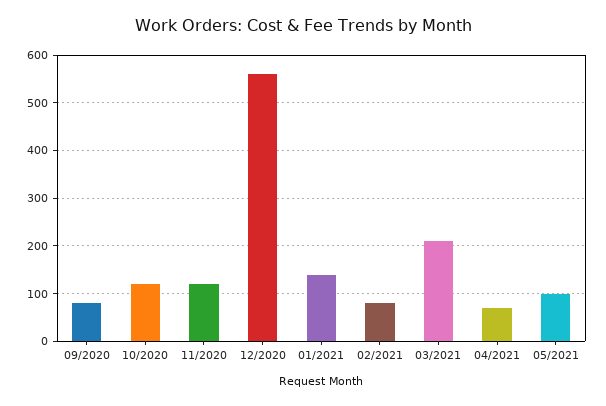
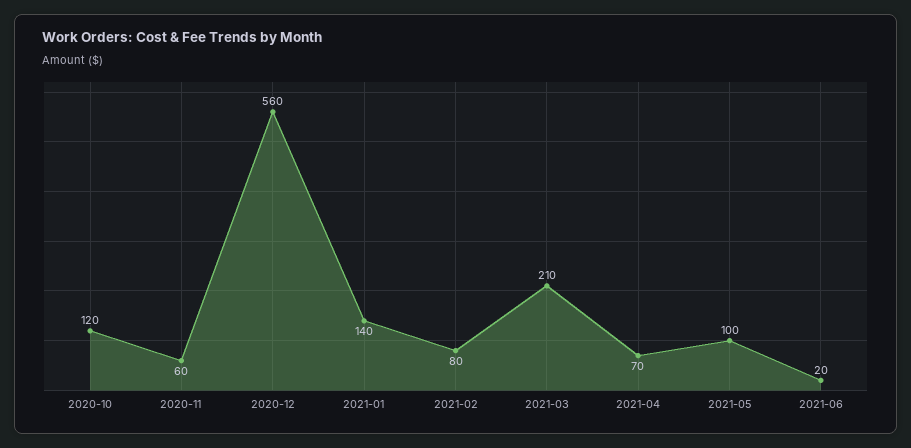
09/2020: 80 -> none
11/2020: 120 -> 60
2021-06: none -> 20

